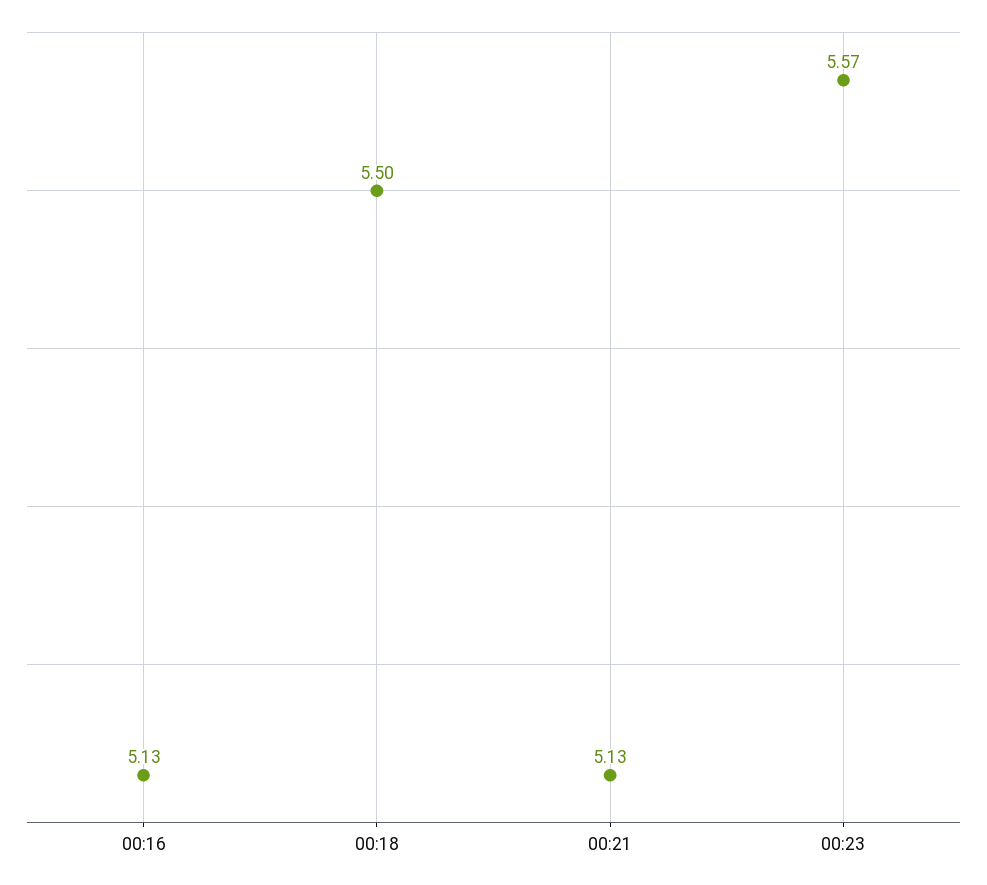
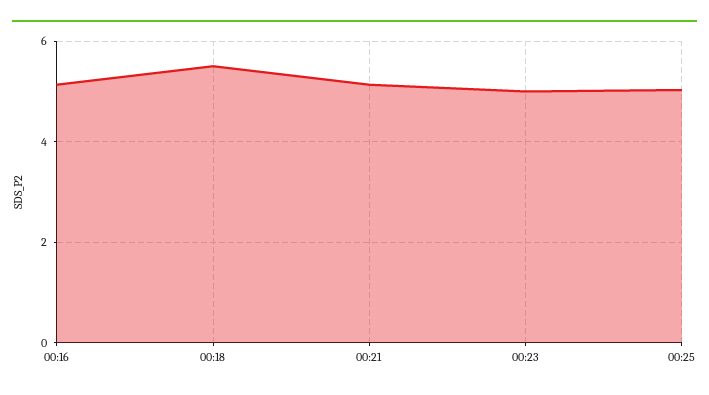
00:23: 5.57 -> 5
00:25: none -> 5

